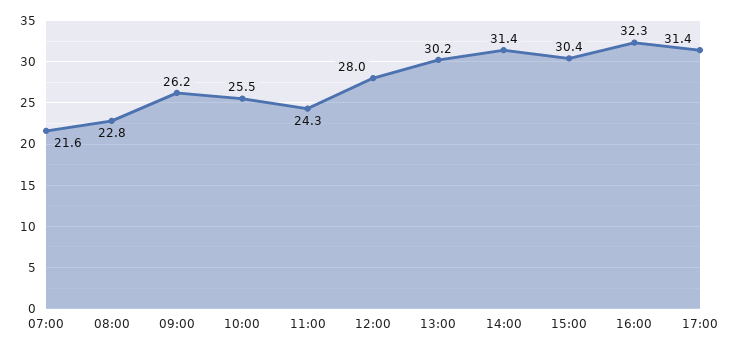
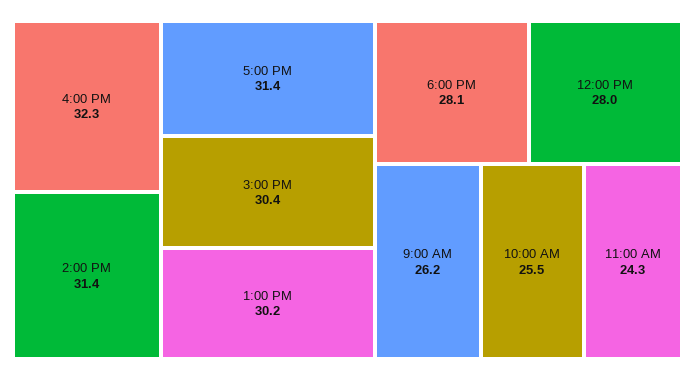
07:00: 21.6 -> none
08:00: 22.8 -> none
6:00 PM: none -> 28.1

